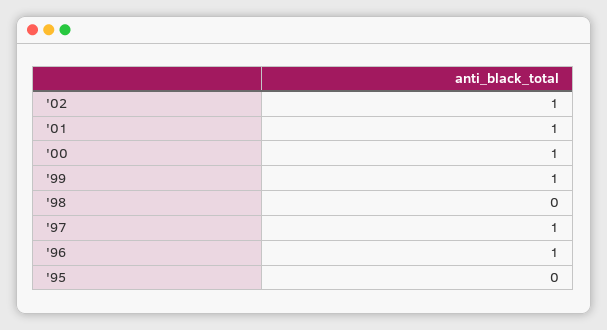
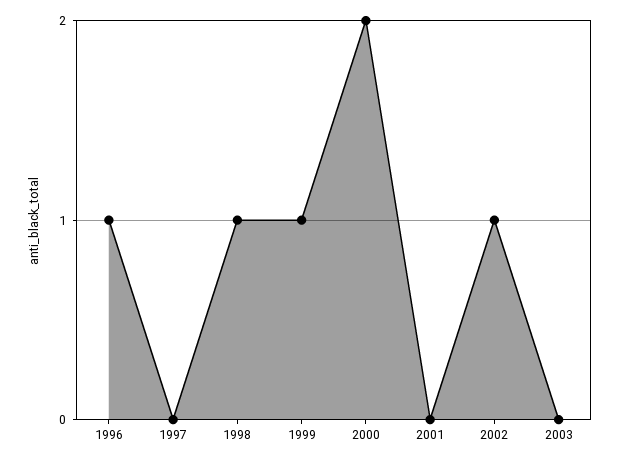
'01: 1 -> 0
'00: 1 -> 2
'98: 0 -> 1
'97: 1 -> 0
'95: 0 -> none
2003: none -> 0

